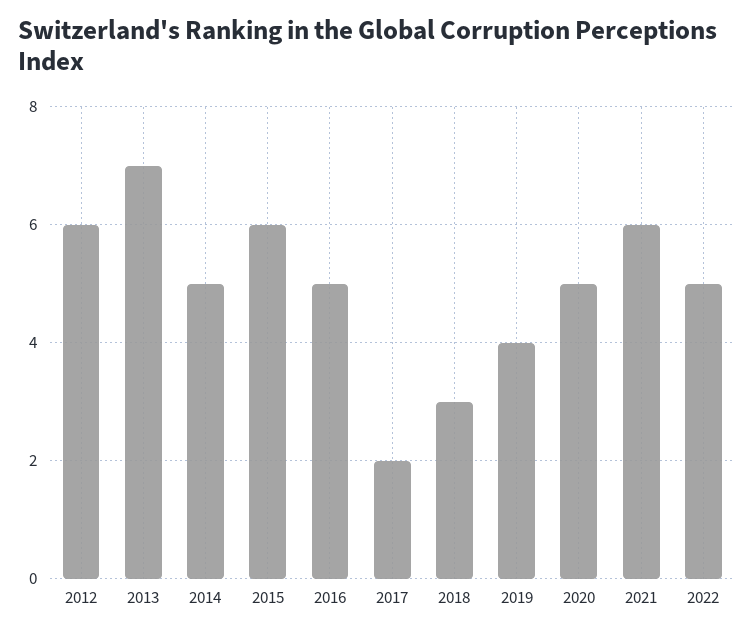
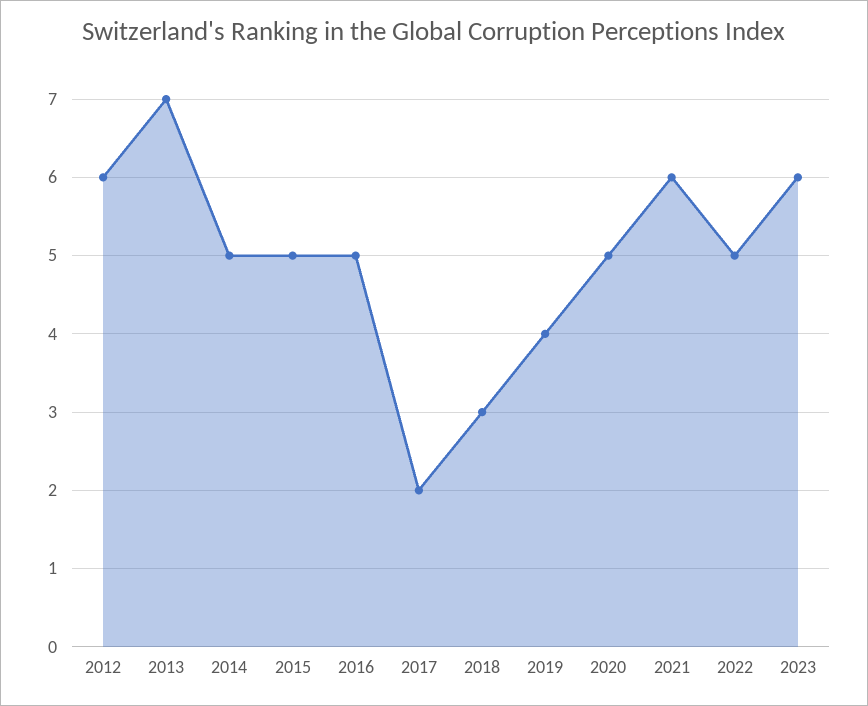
2015: 6 -> 5
2023: none -> 6

